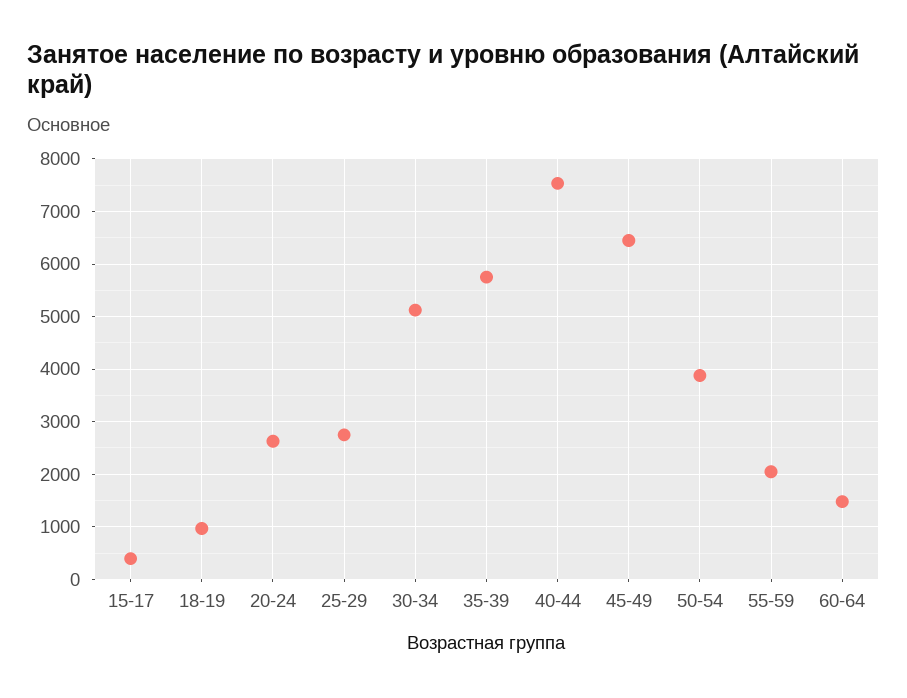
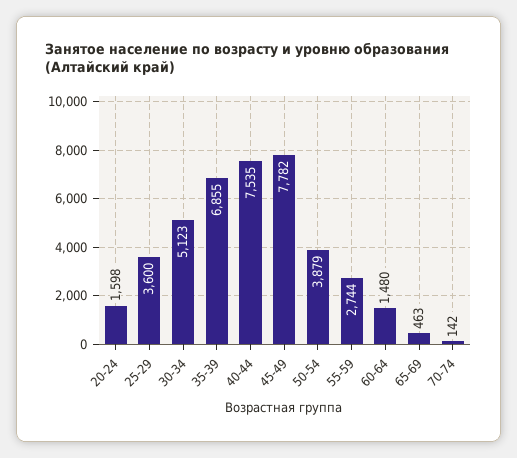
15-17: 400 -> none
18-19: 1000 -> none
20-24: 2600 -> 1598
25-29: 2800 -> 3600
35-39: 5800 -> 6855
45-49: 6400 -> 7782
55-59: 2000 -> 2744
65-69: none -> 463
70-74: none -> 142

